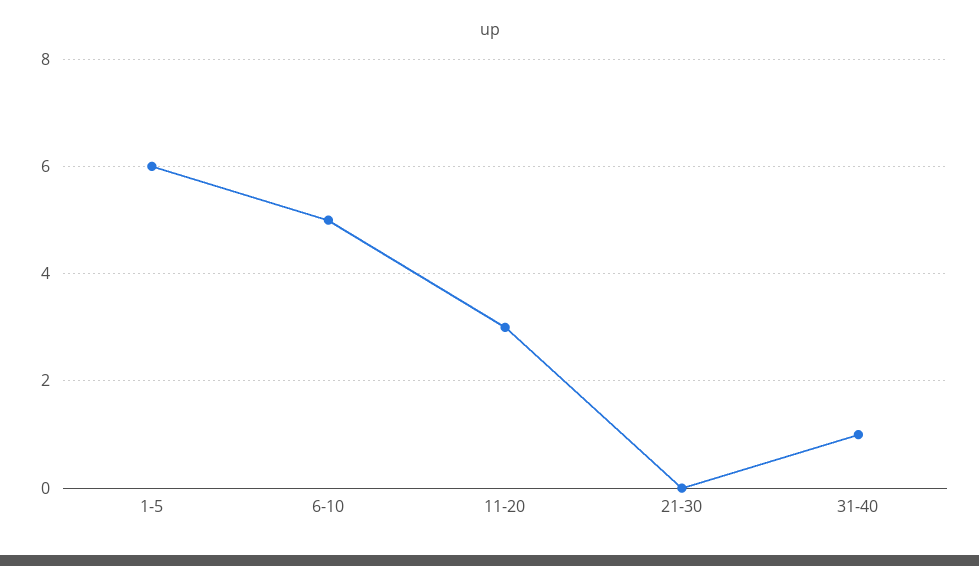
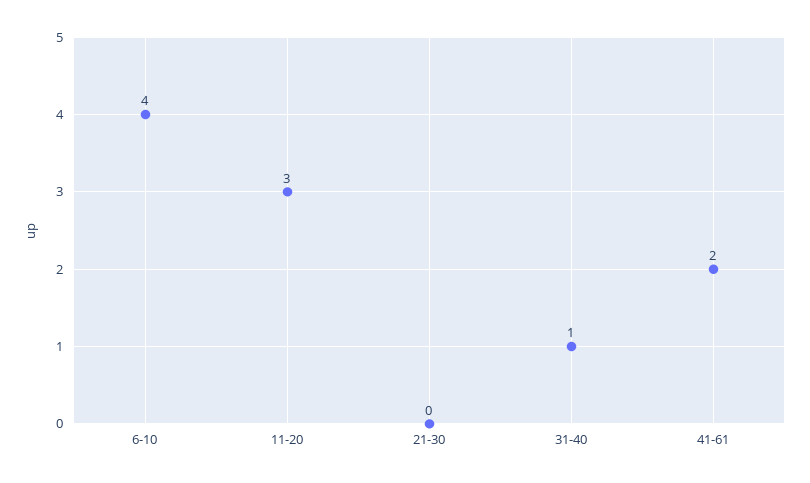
1-5: 6 -> none
6-10: 5 -> 4
41-61: none -> 2

